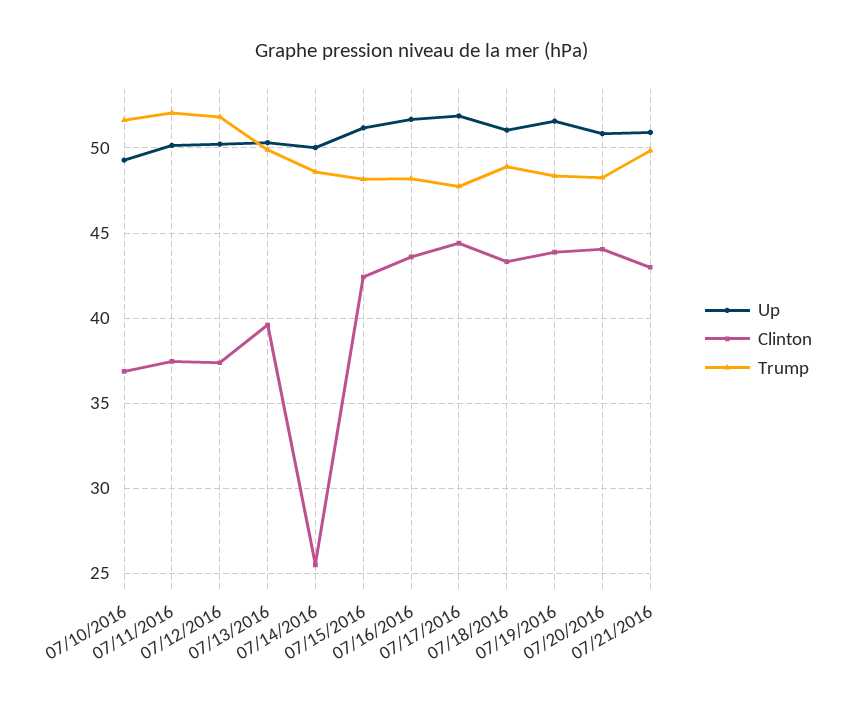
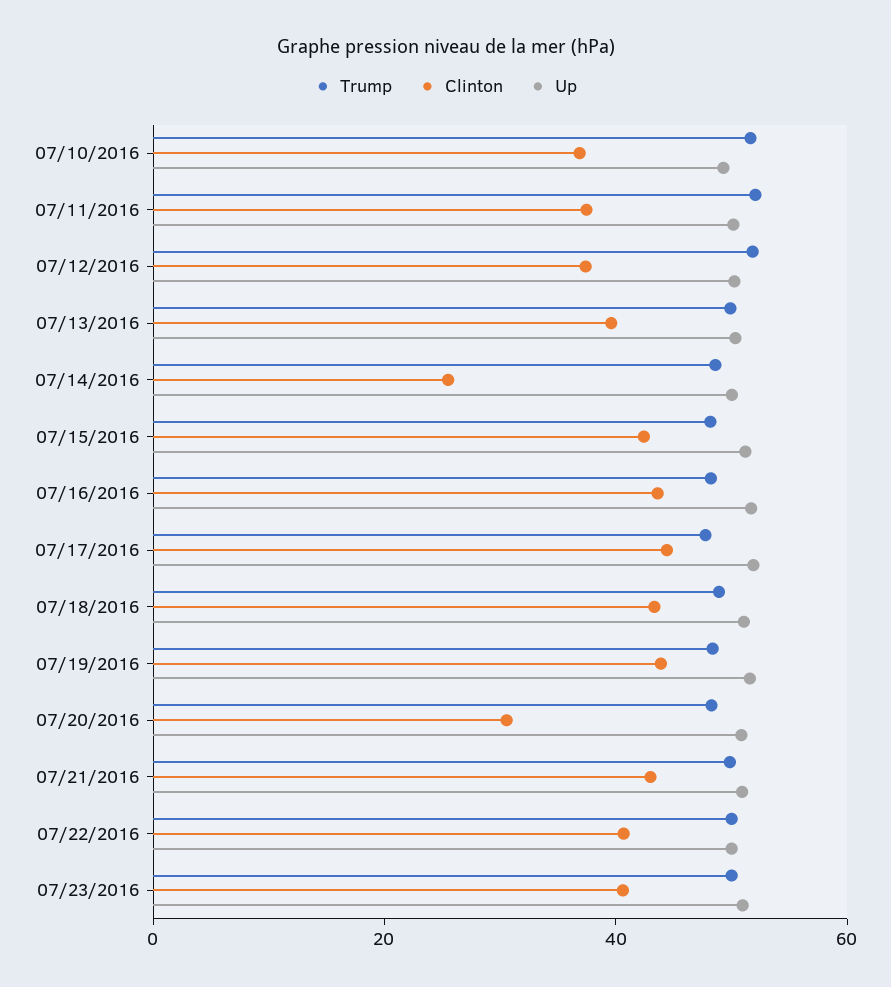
Clinton, 07/20/2016: 44 -> 30
Trump, 07/22/2016: none -> 50
Clinton, 07/22/2016: none -> 40
Up, 07/22/2016: none -> 50
Trump, 07/23/2016: none -> 50
Clinton, 07/23/2016: none -> 40
Up, 07/23/2016: none -> 50

